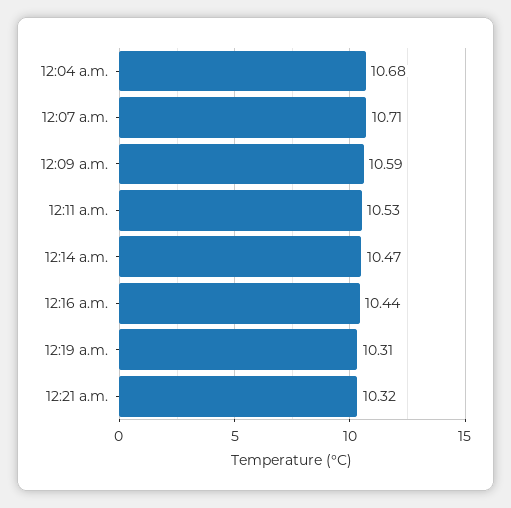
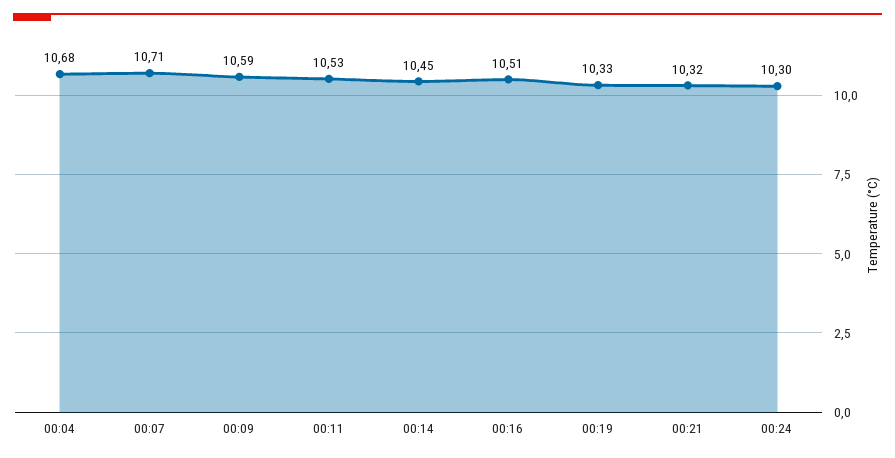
12:14 a.m.: 10.47 -> 10.45
12:16 a.m.: 10.44 -> 10.51
12:19 a.m.: 10.31 -> 10.33
00:24: none -> 10.3

